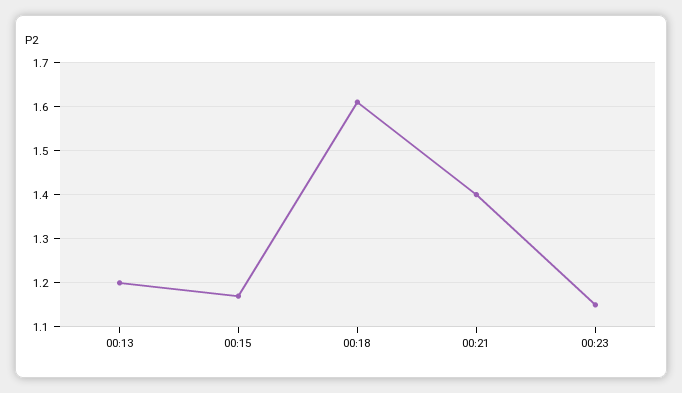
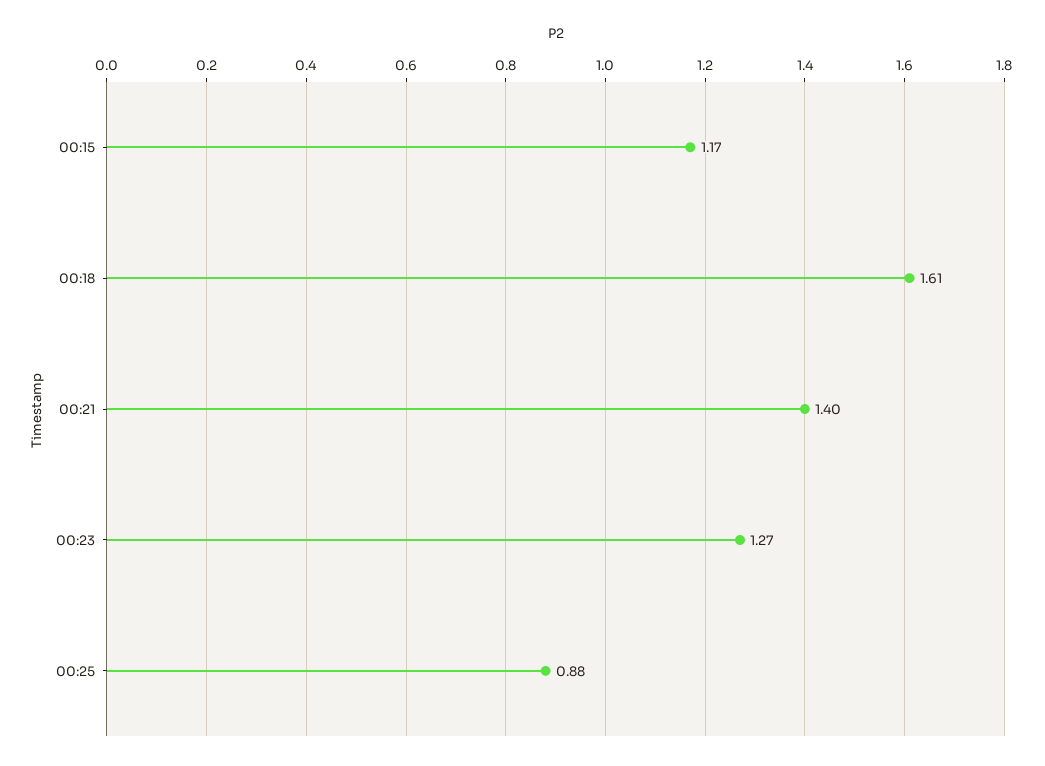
00:13: 1.2 -> none
00:23: 1.15 -> 1.27
00:25: none -> 0.88

